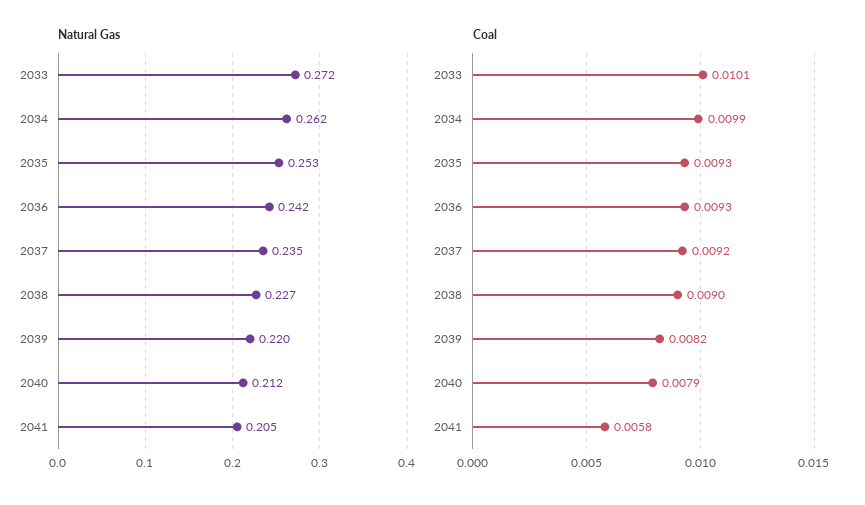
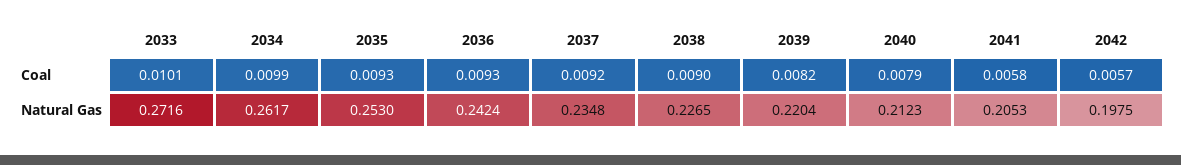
Coal, 2042: none -> 0.0057
Natural Gas, 2042: none -> 0.1975

